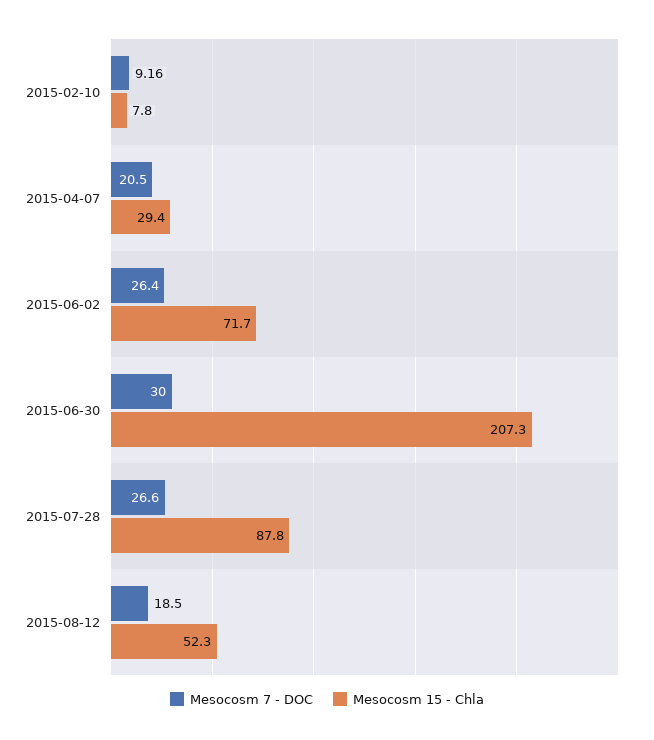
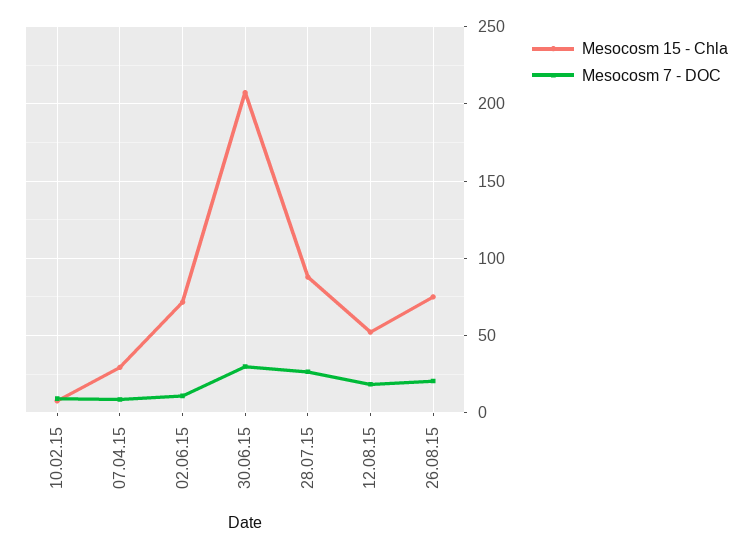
Mesocosm 7 - DOC, 2015-04-07: 20.5 -> 10
Mesocosm 7 - DOC, 2015-06-02: 26.4 -> 10
Mesocosm 15 - Chla, 26.08.15: none -> 75
Mesocosm 7 - DOC, 26.08.15: none -> 20

